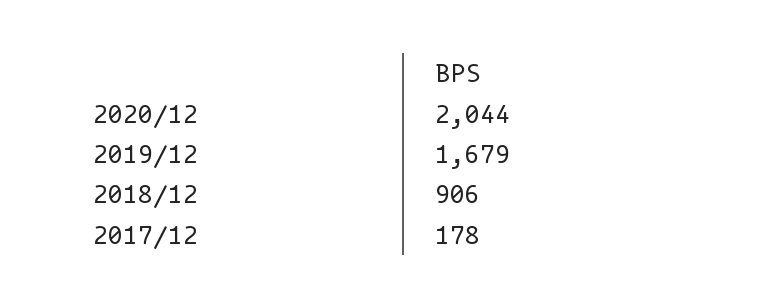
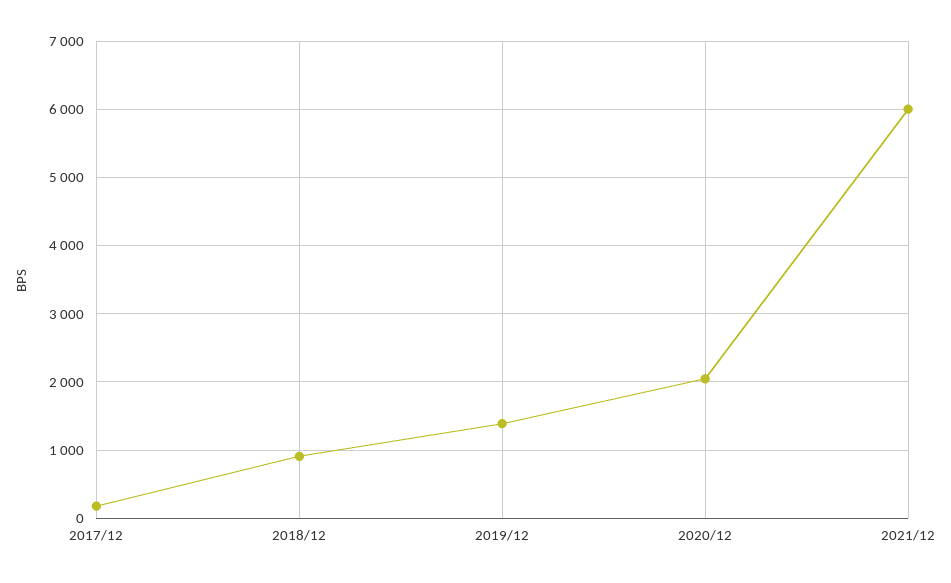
2019/12: 1679 -> 1400
2021/12: none -> 6000

